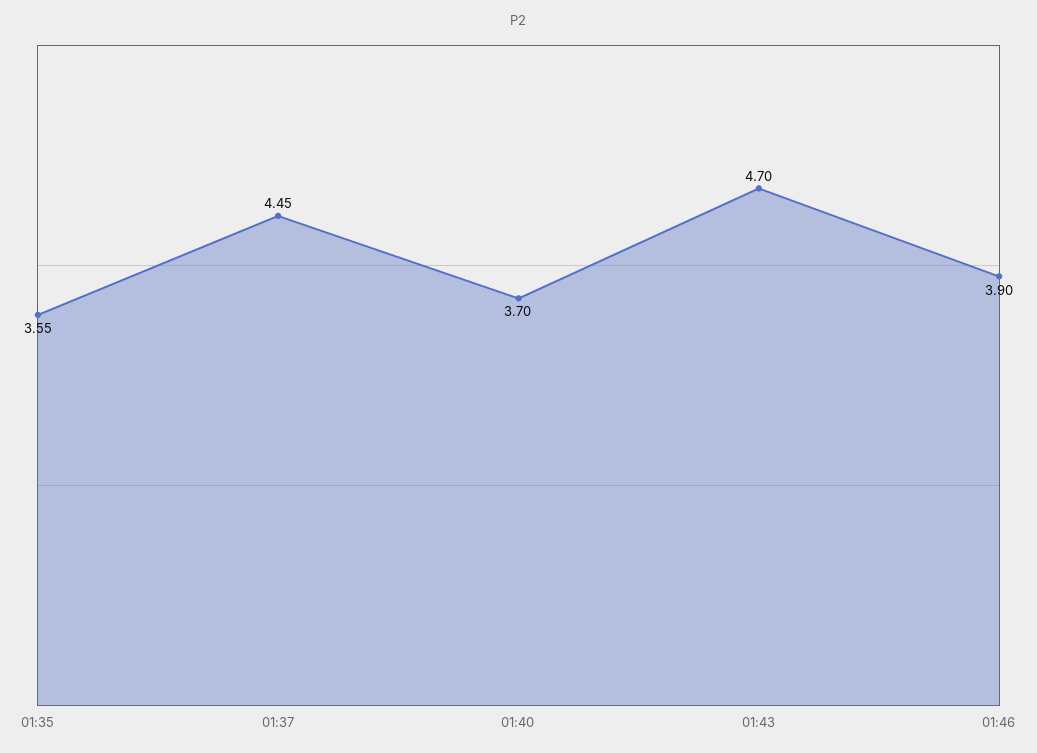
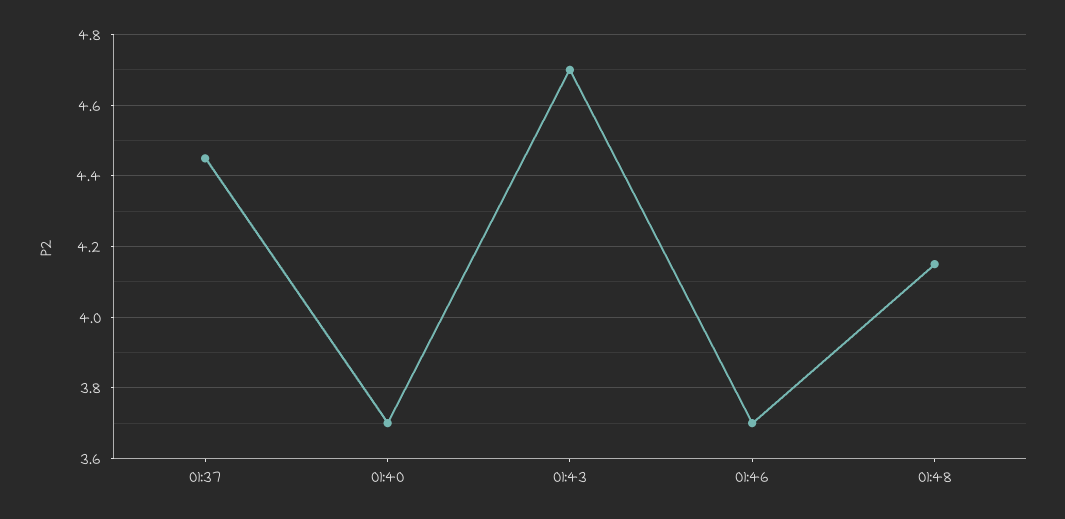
01:35: 3.55 -> none
01:46: 3.9 -> 3.7
01:48: none -> 4.15

